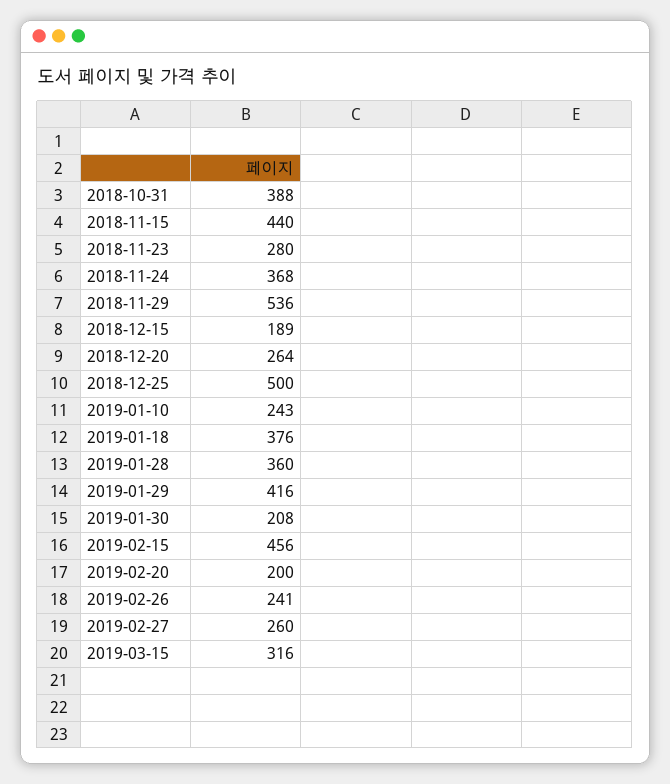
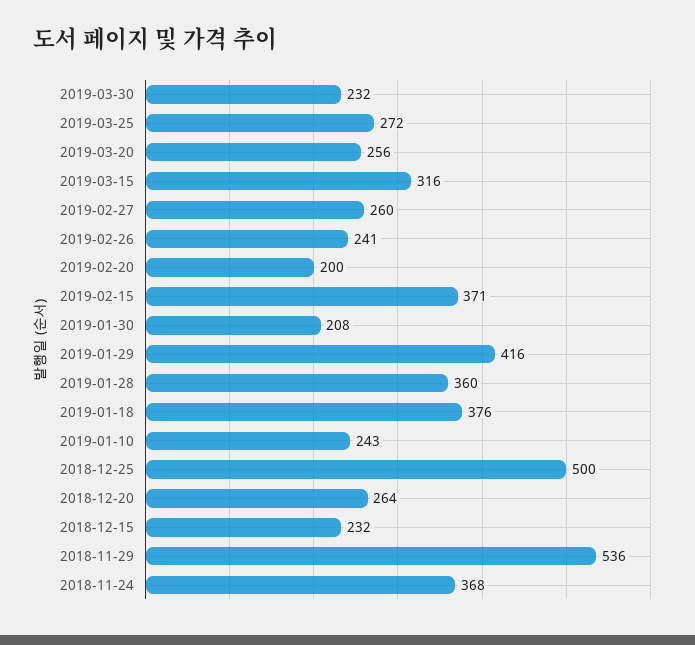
2018-10-31: 388 -> none
2018-11-15: 440 -> none
2018-11-23: 280 -> none
2018-12-15: 189 -> 232
2019-02-15: 456 -> 371
2019-03-30: none -> 232
2019-03-25: none -> 272
2019-03-20: none -> 256

